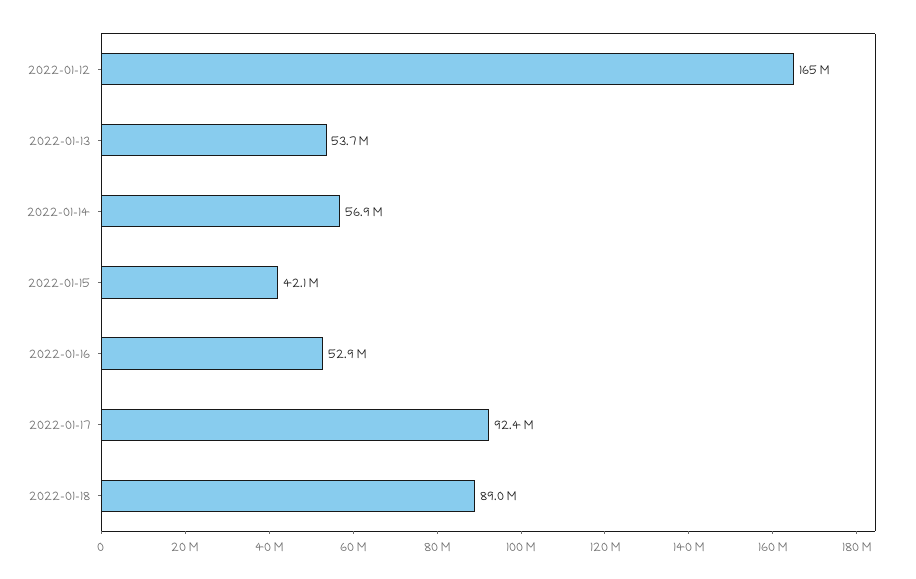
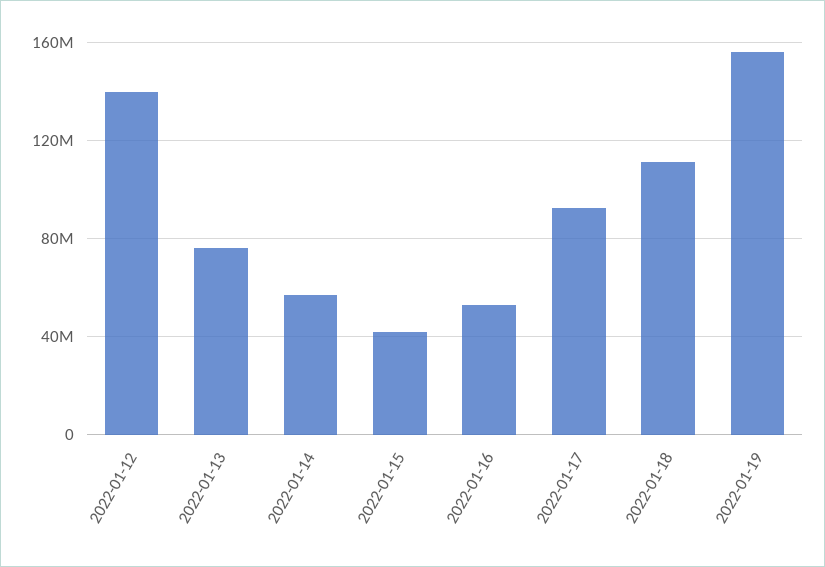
2022-01-12: 165000000 -> 140000000
2022-01-13: 53700000 -> 75000000
2022-01-18: 89000000 -> 110000000
2022-01-19: none -> 155000000

